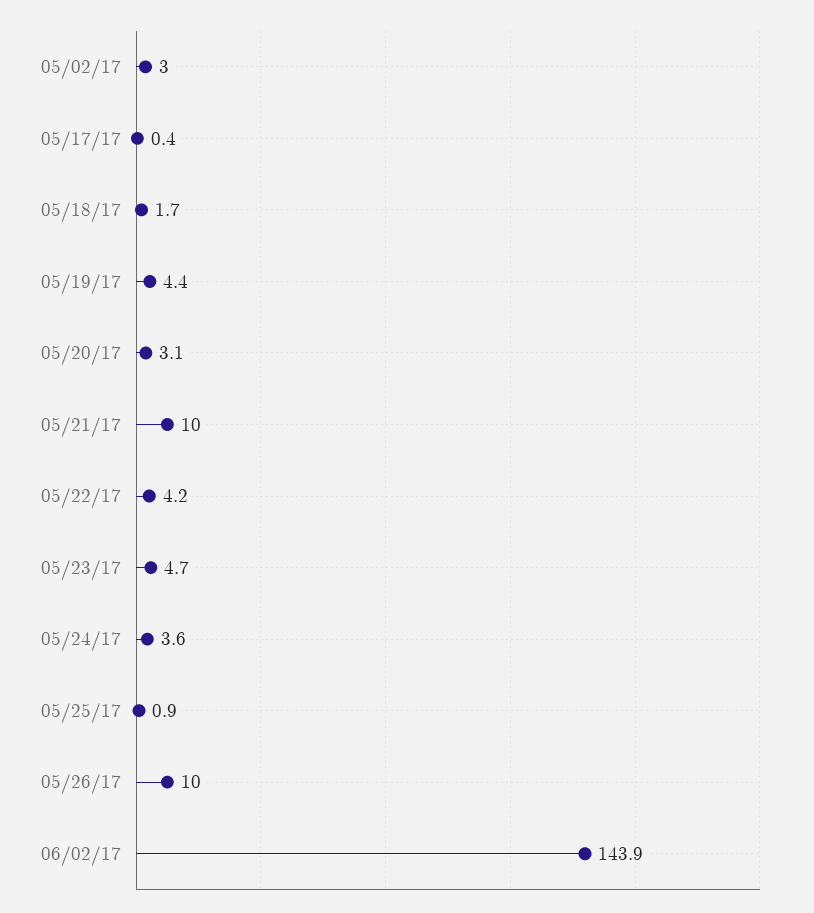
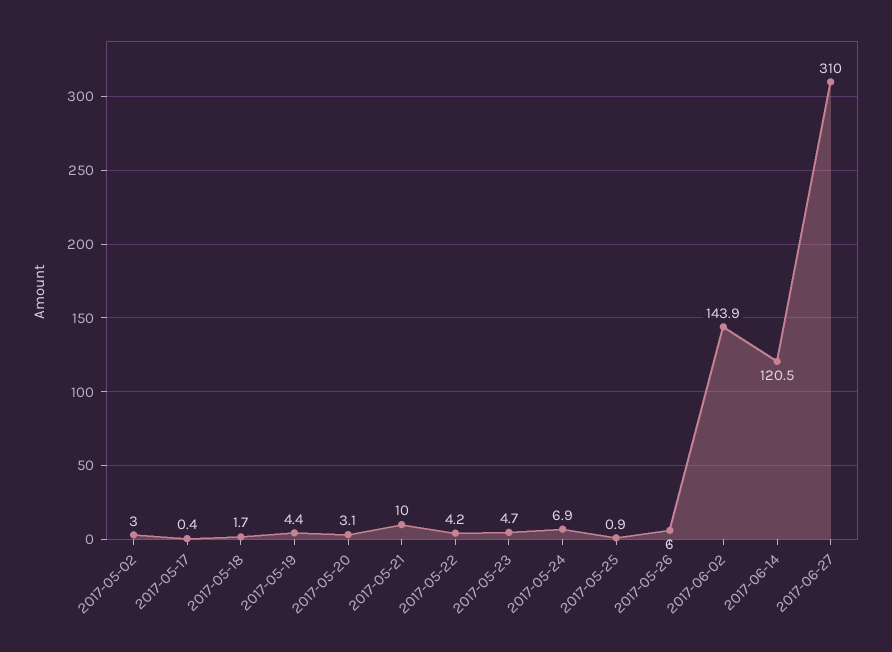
05/24/17: 3.6 -> 6.9
05/26/17: 10 -> 6
2017-06-14: none -> 120.5
2017-06-27: none -> 310

